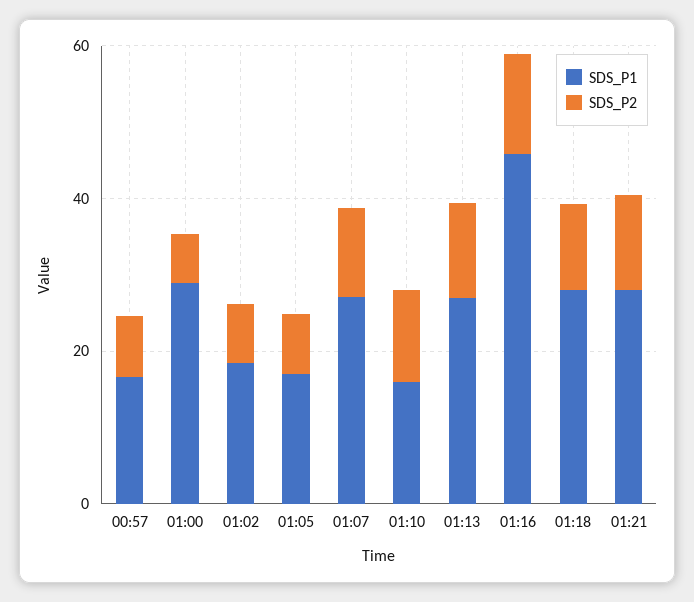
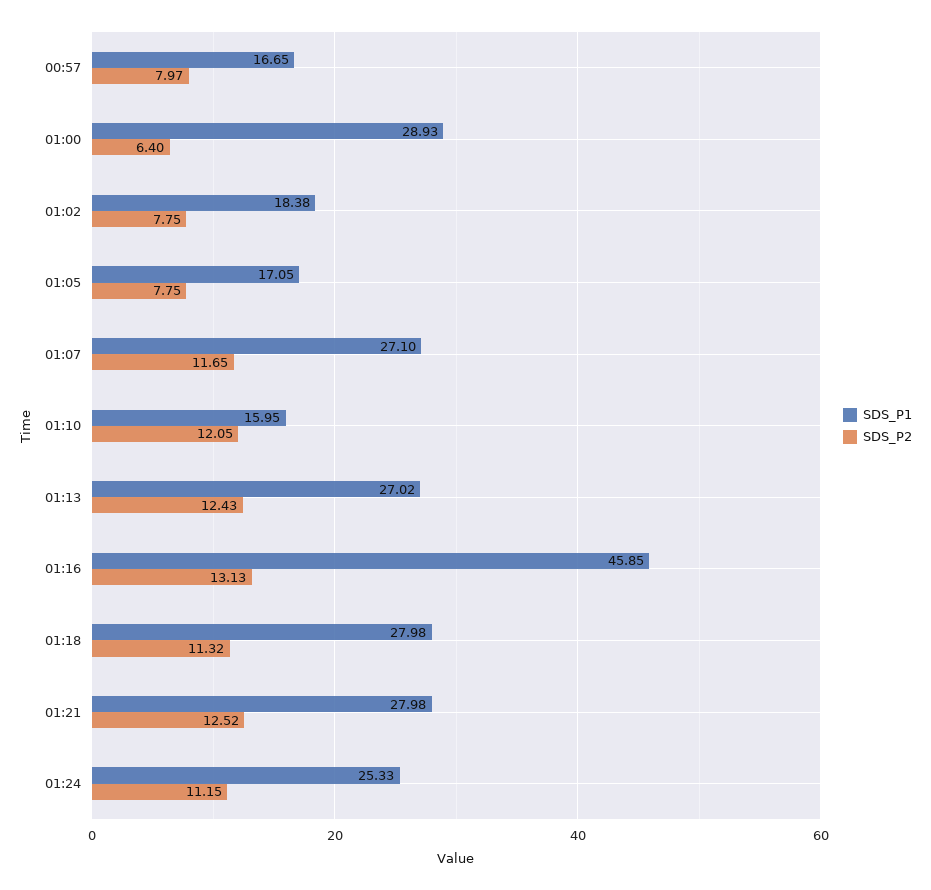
SDS_P1, 01:24: none -> 25.33
SDS_P2, 01:24: none -> 11.15

